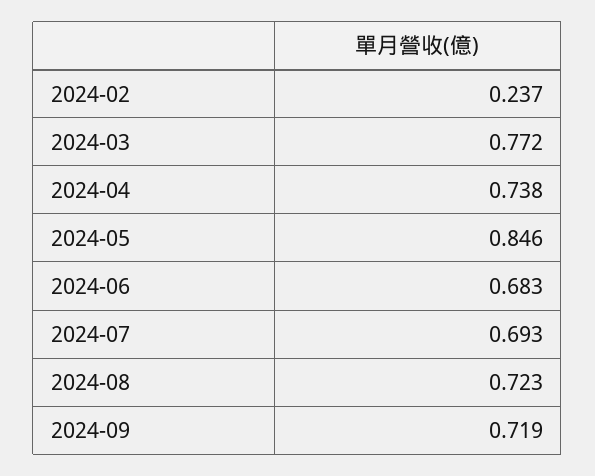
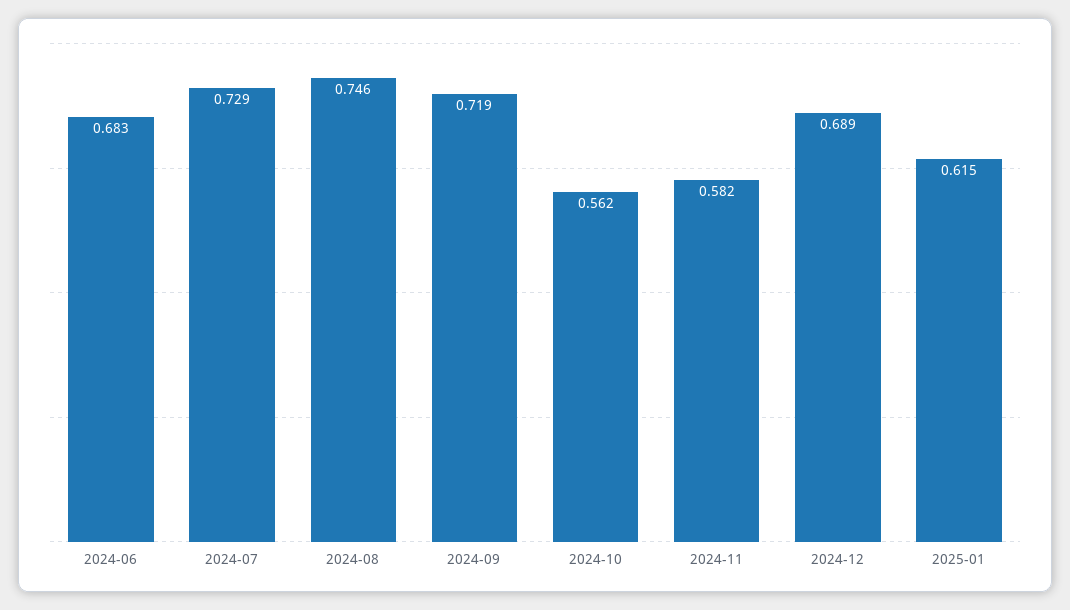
2024-02: 0.237 -> none
2024-03: 0.772 -> none
2024-04: 0.738 -> none
2024-05: 0.846 -> none
2024-07: 0.693 -> 0.729
2024-08: 0.723 -> 0.746
2024-10: none -> 0.562
2024-11: none -> 0.582
2024-12: none -> 0.689
2025-01: none -> 0.615

